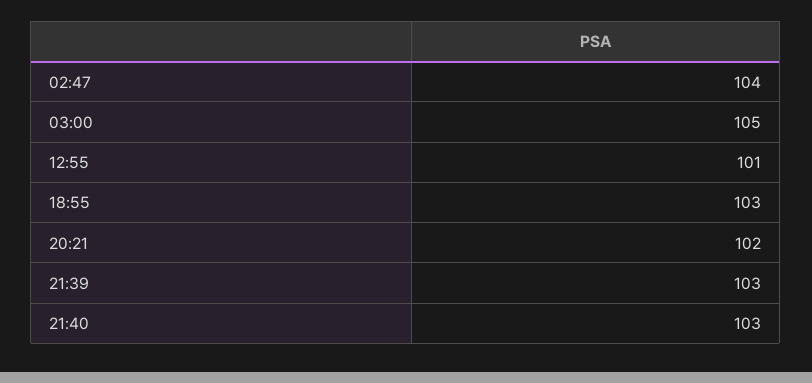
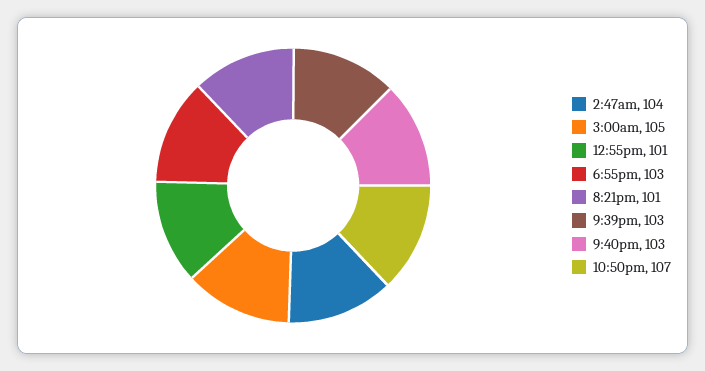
20:21: 102 -> 101
10:50pm: none -> 107

